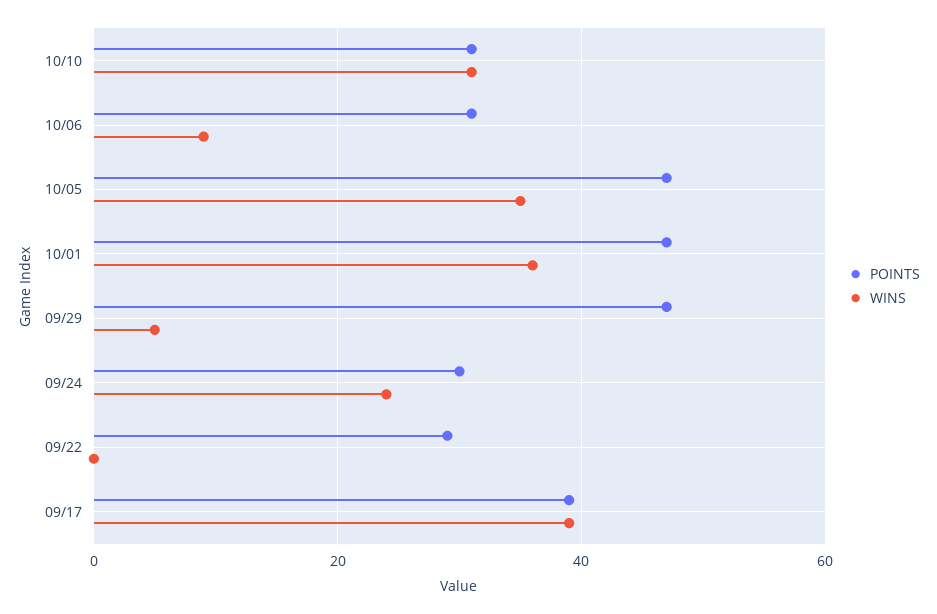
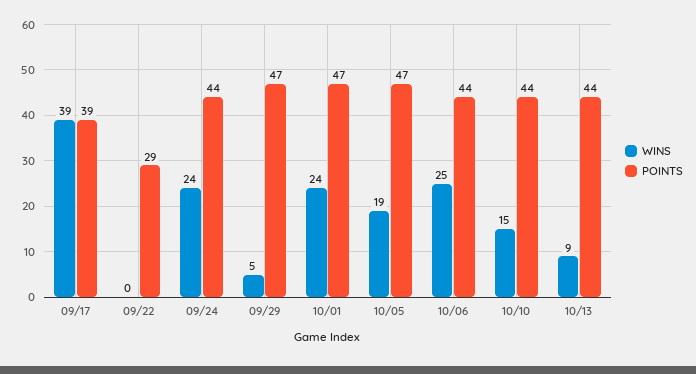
POINTS, 10/10: 30 -> 44
WINS, 10/10: 30 -> 15
POINTS, 10/06: 30 -> 44
WINS, 10/06: 10 -> 25
WINS, 10/05: 35 -> 19
WINS, 10/01: 35 -> 24
POINTS, 09/24: 30 -> 44
WINS, 10/13: none -> 9
POINTS, 10/13: none -> 44

